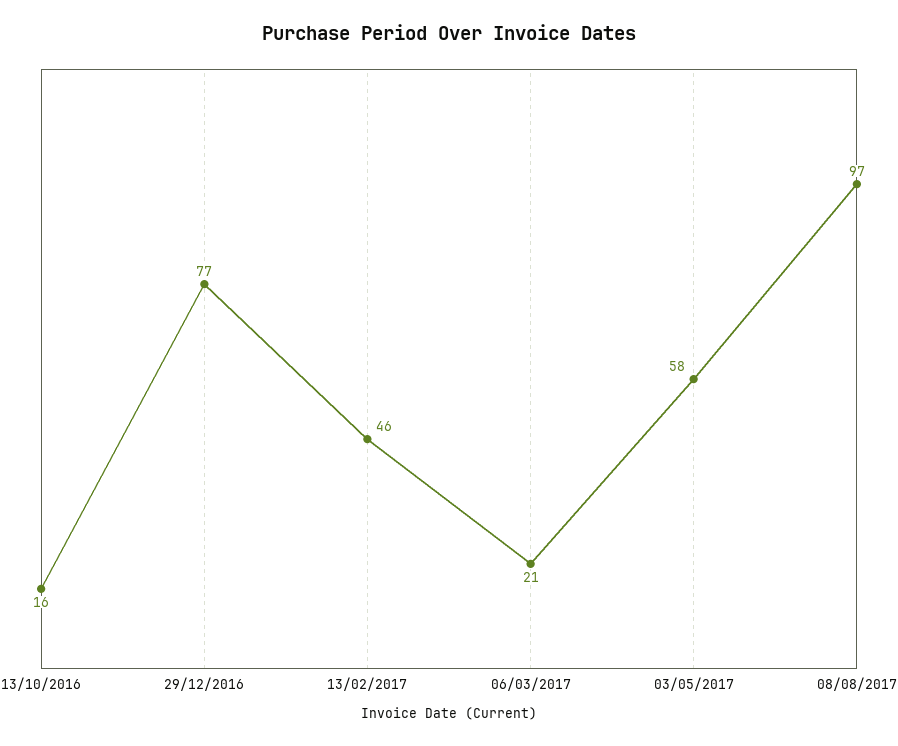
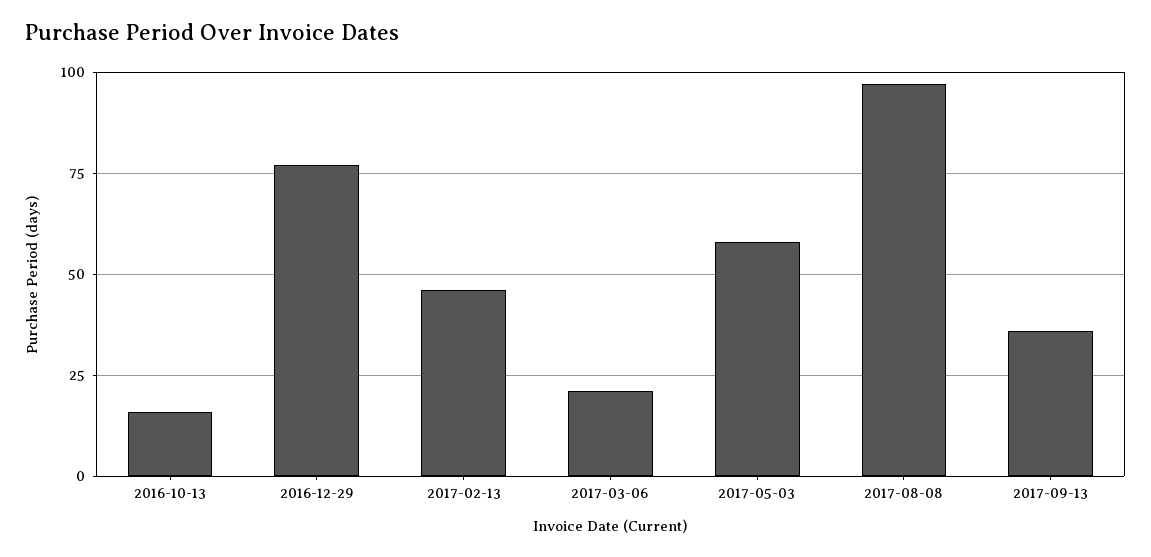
2017-09-13: none -> 35

